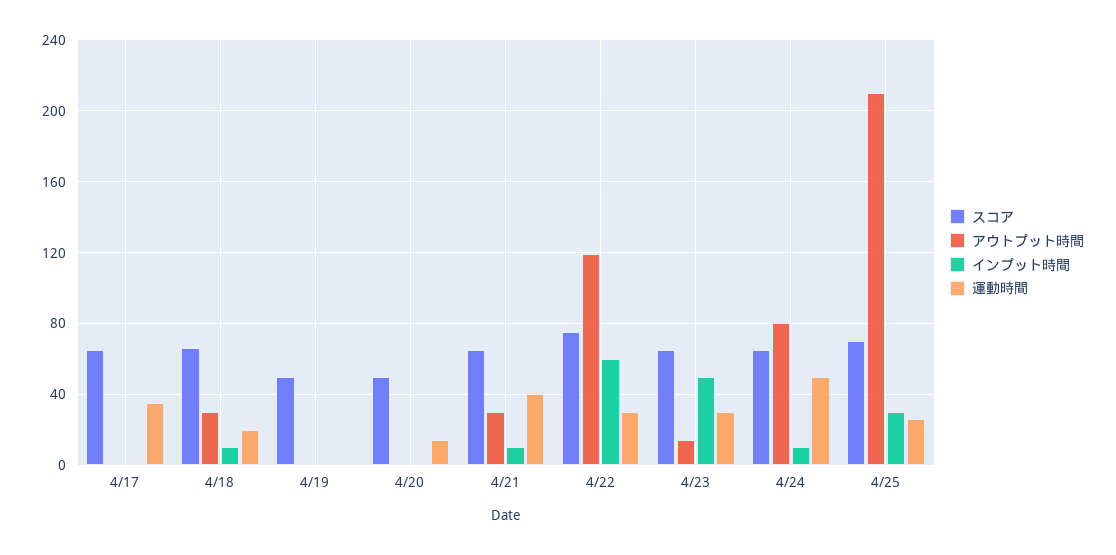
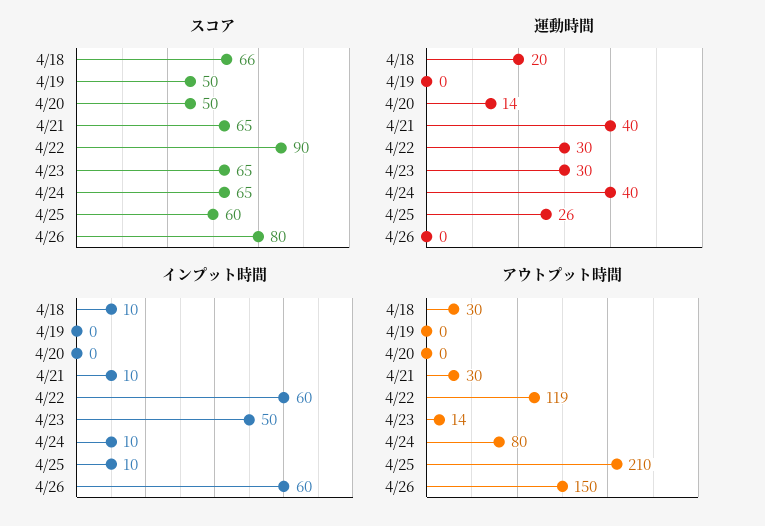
スコア, 4/17: 65 -> none
アウトプット時間, 4/17: 0 -> none
インプット時間, 4/17: 0 -> none
運動時間, 4/17: 35 -> none
スコア, 4/22: 75 -> 90
運動時間, 4/24: 50 -> 40
スコア, 4/25: 70 -> 60
インプット時間, 4/25: 30 -> 10
スコア, 4/26: none -> 80
運動時間, 4/26: none -> 0
インプット時間, 4/26: none -> 60
アウトプット時間, 4/26: none -> 150

